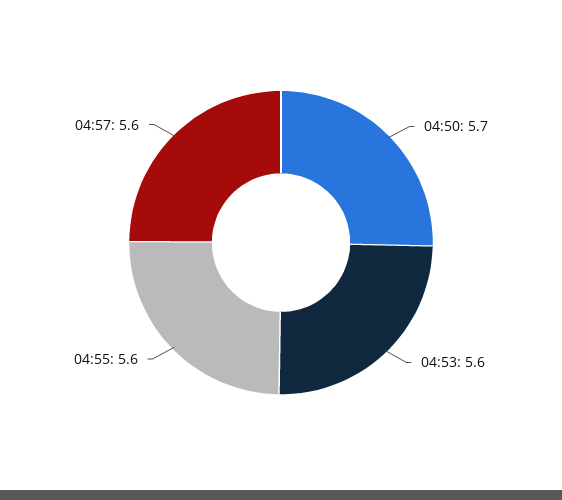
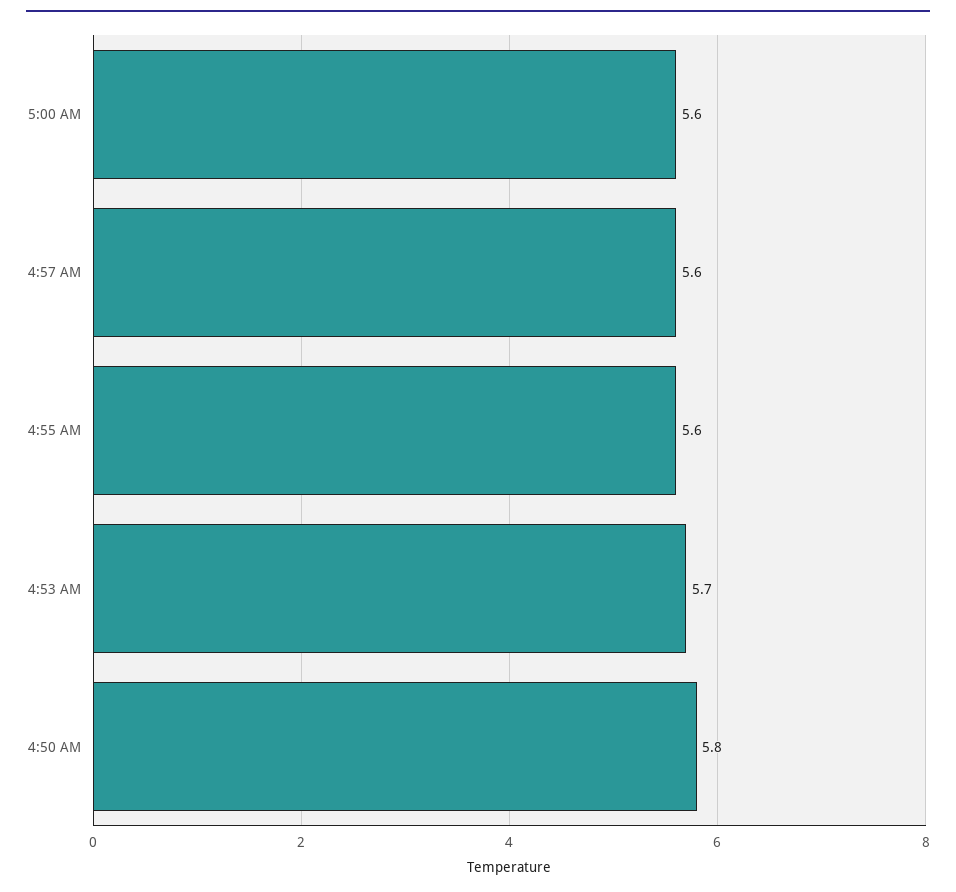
04:50: 5.7 -> 5.8
04:53: 5.6 -> 5.7
5:00 AM: none -> 5.6

